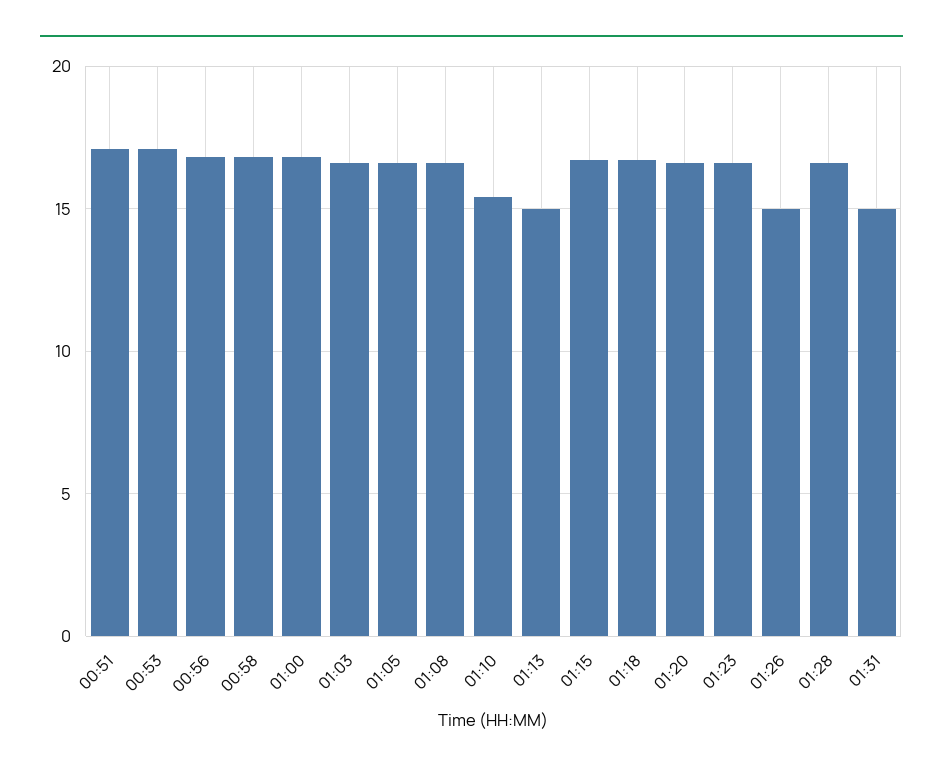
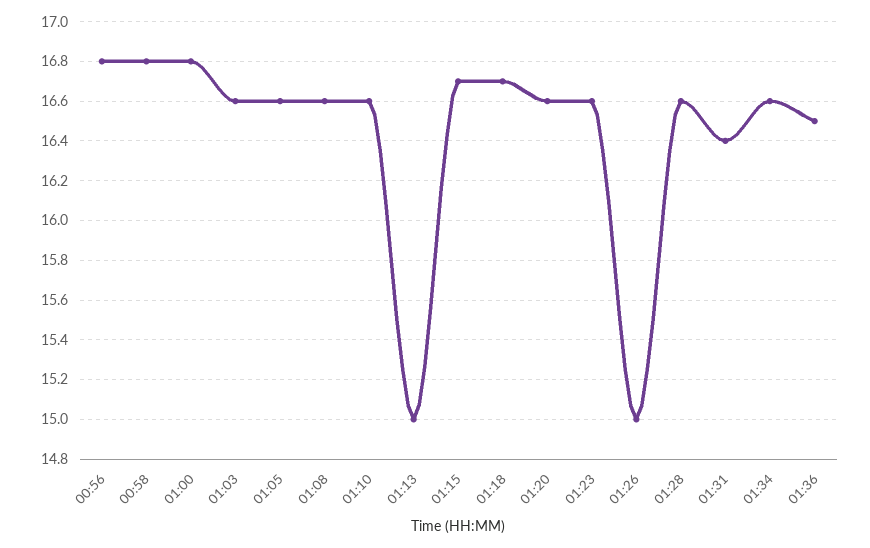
00:51: 17 -> none
00:53: 17 -> none
01:10: 15.5 -> 16.6
01:31: 15 -> 16.4
01:34: none -> 16.6
01:36: none -> 16.5

